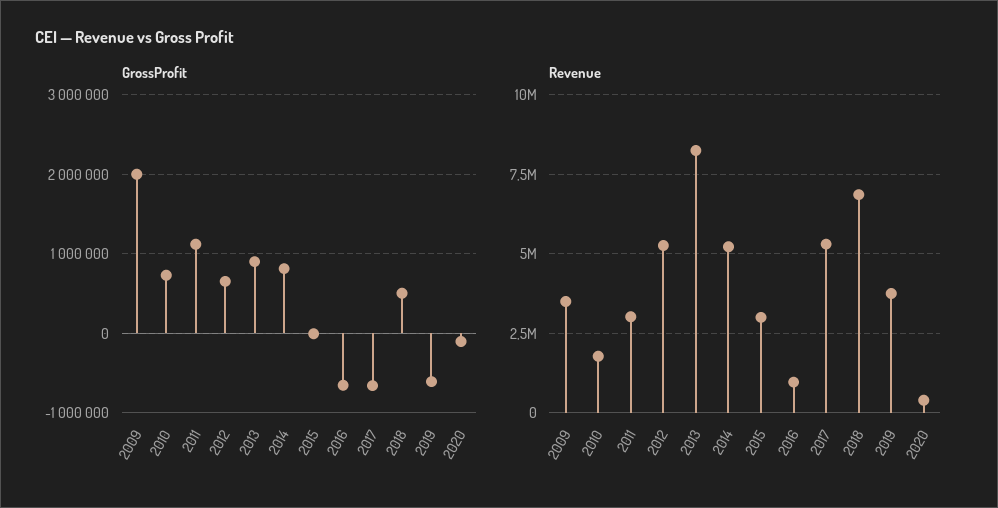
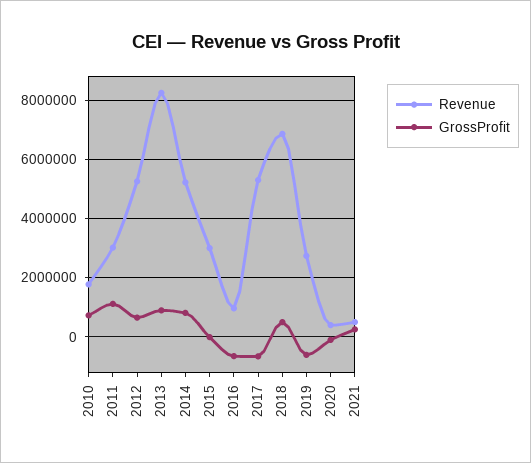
GrossProfit, 2009: 2000000 -> none
Revenue, 2009: 3500000 -> none
Revenue, 2019: 3750000 -> 2750000
Revenue, 2021: none -> 500000
GrossProfit, 2021: none -> 250000

